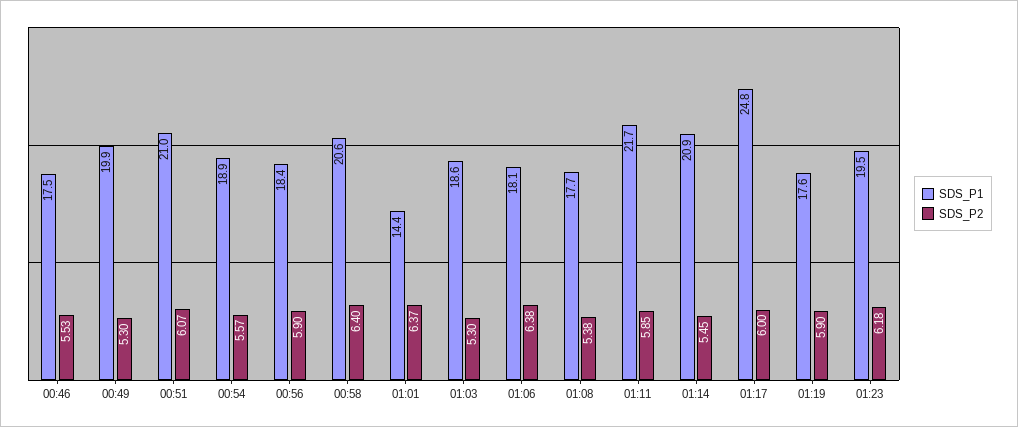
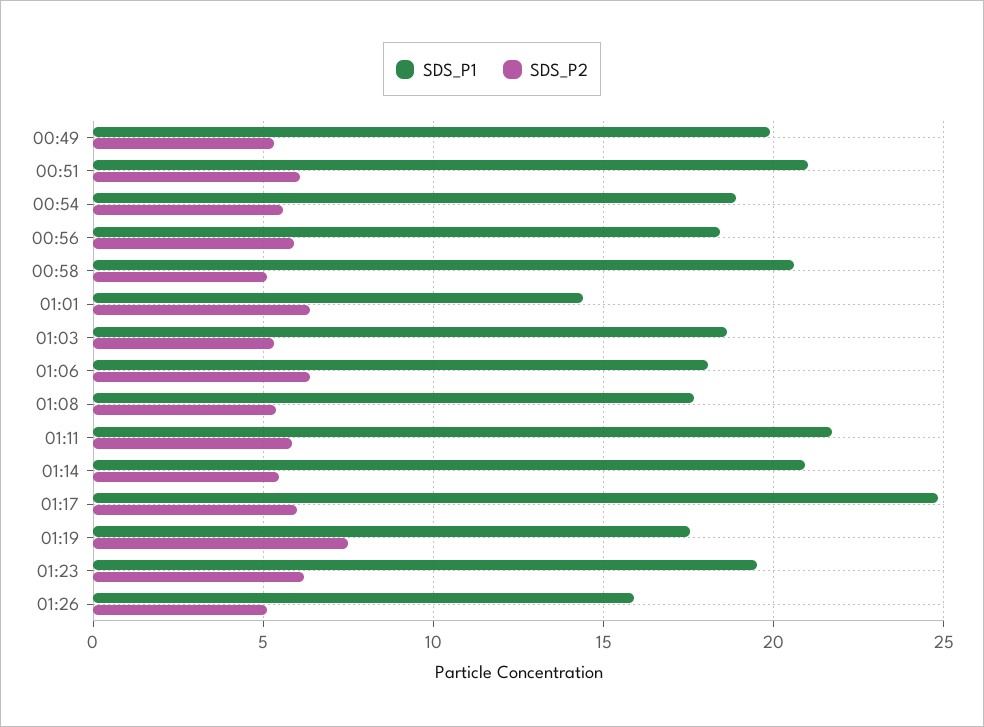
SDS_P1, 00:46: 17.5 -> none
SDS_P2, 00:46: 5.53 -> none
SDS_P2, 00:58: 6.4 -> 5
SDS_P2, 01:19: 5.9 -> 7.5
SDS_P1, 01:26: none -> 16
SDS_P2, 01:26: none -> 5

